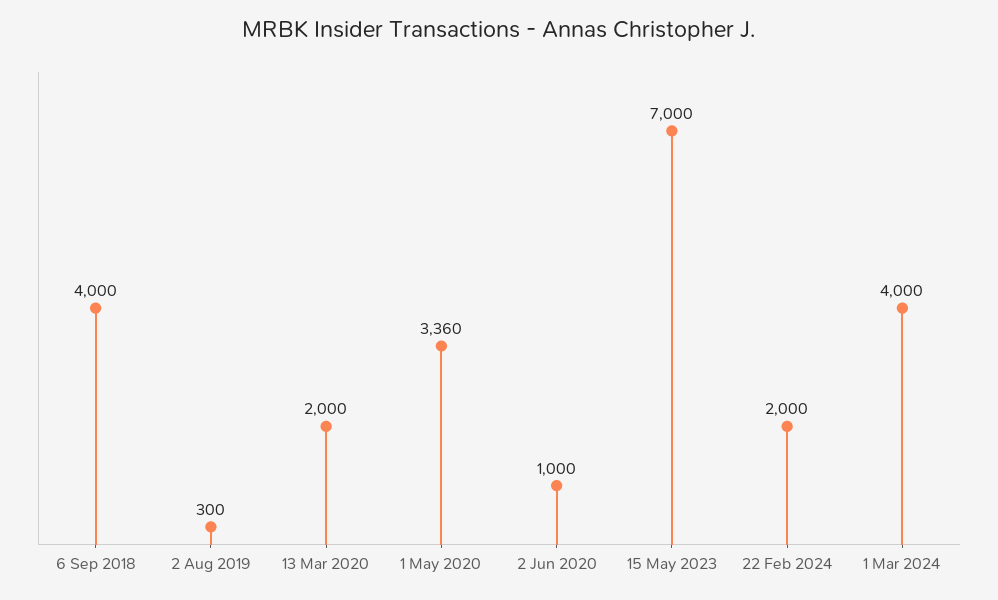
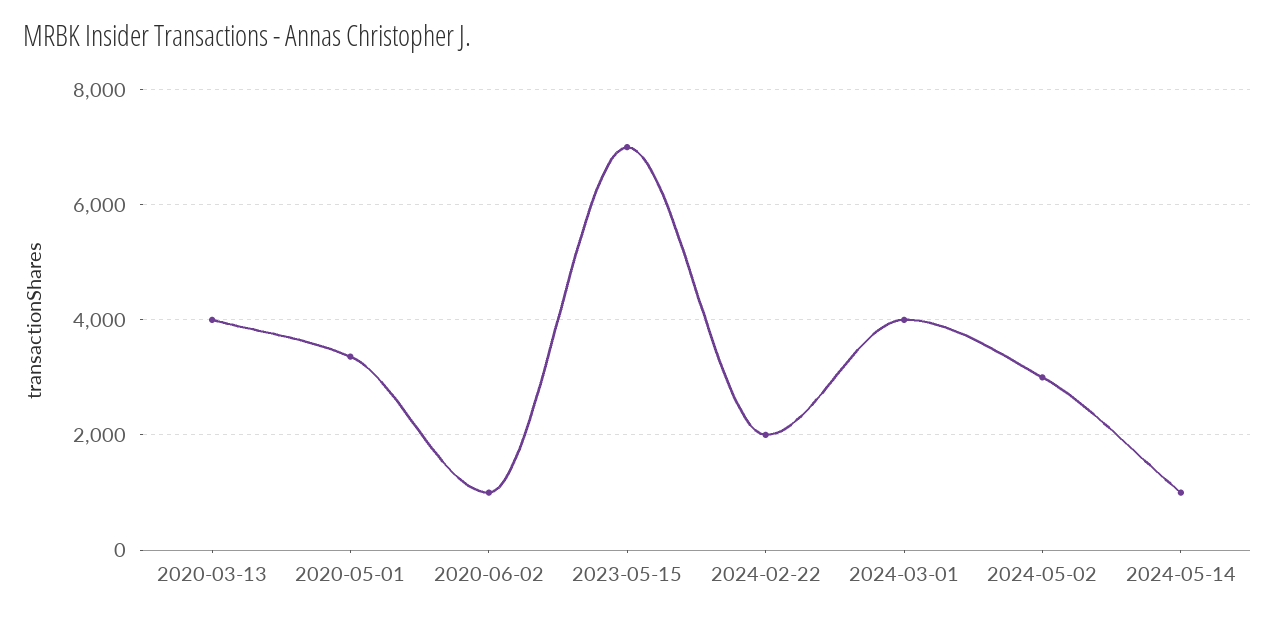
6 Sep 2018: 4000 -> none
2 Aug 2019: 300 -> none
13 Mar 2020: 2000 -> 4000
2024-05-02: none -> 3000
2024-05-14: none -> 1000

